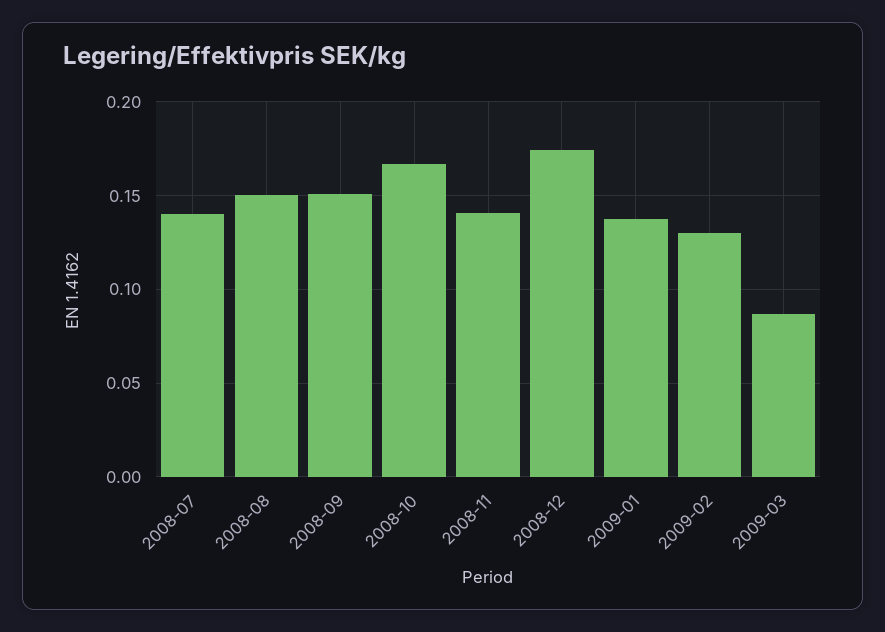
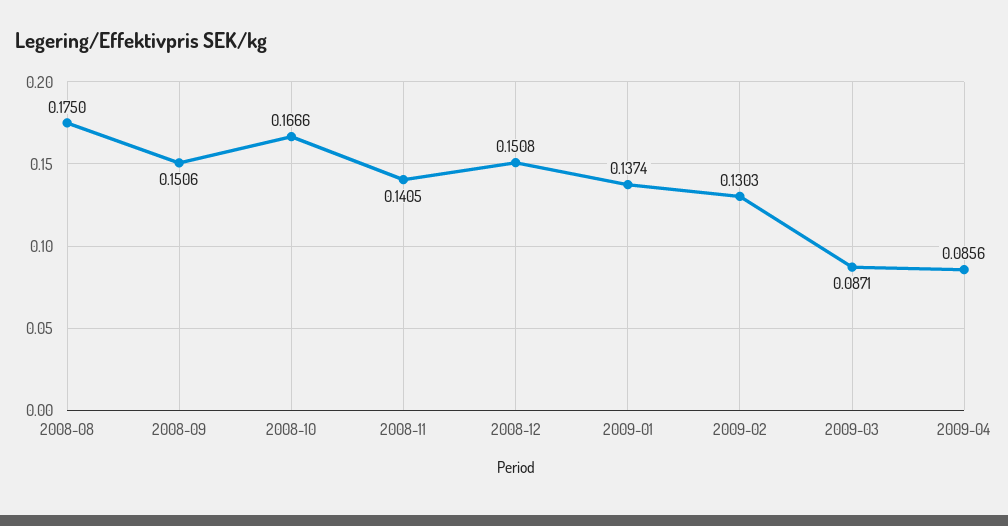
2008-07: 0.14 -> none
2008-08: 0.15 -> 0.175
2008-12: 0.175 -> 0.1508
2009-04: none -> 0.0856

